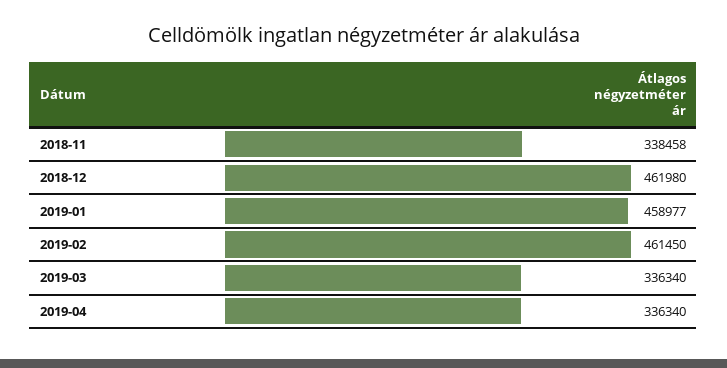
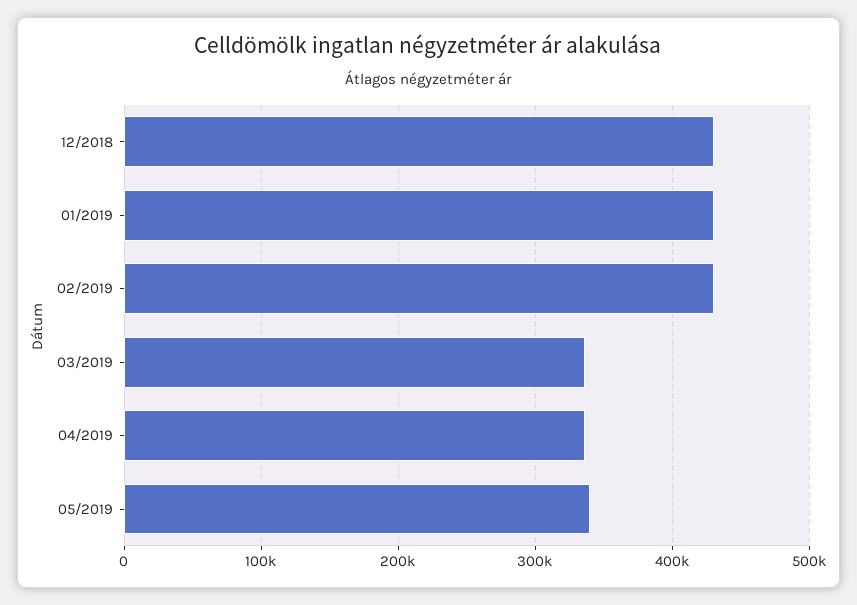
2018-11: 338458 -> none
2018-12: 461980 -> 430000
2019-01: 458977 -> 430000
2019-02: 461450 -> 430000
05/2019: none -> 340000

